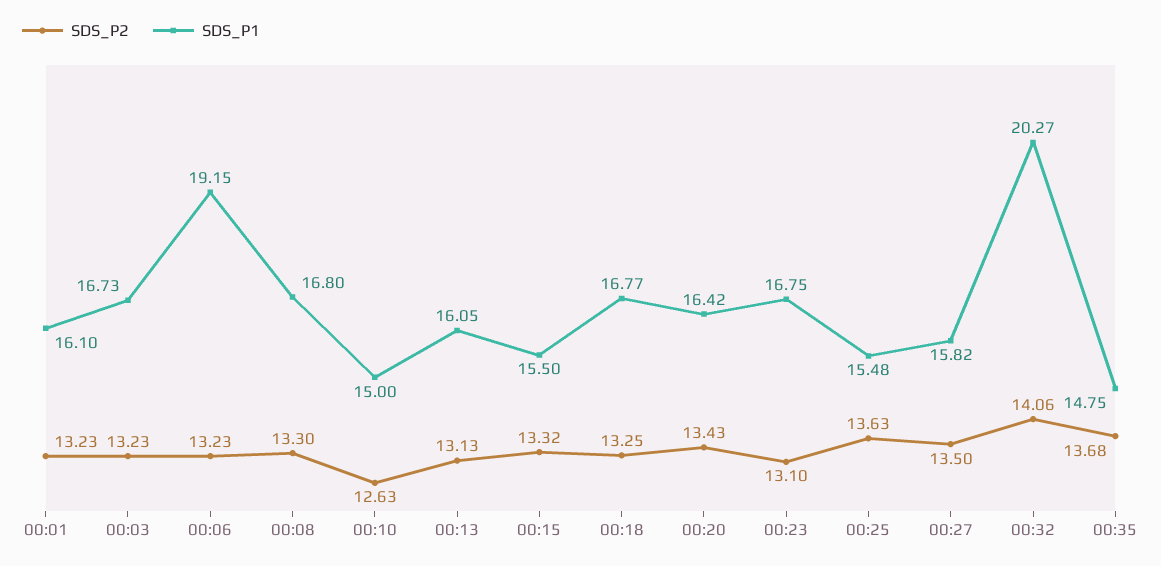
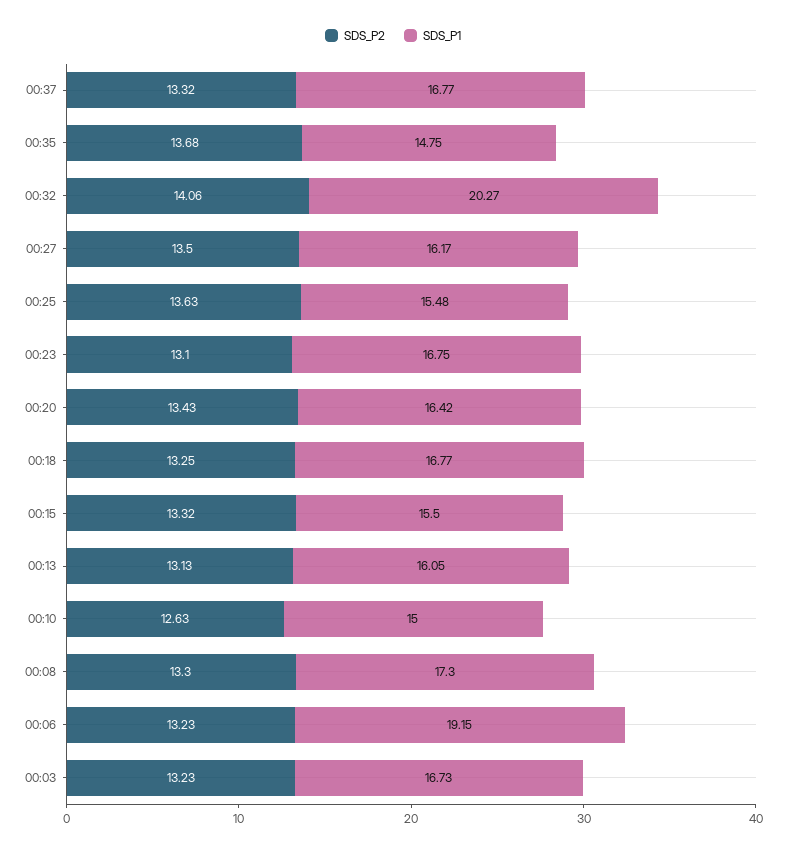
SDS_P2, 00:01: 13.23 -> none
SDS_P1, 00:01: 16.1 -> none
SDS_P1, 00:08: 16.8 -> 17.3
SDS_P1, 00:27: 15.82 -> 16.17
SDS_P2, 00:37: none -> 13.32
SDS_P1, 00:37: none -> 16.77

